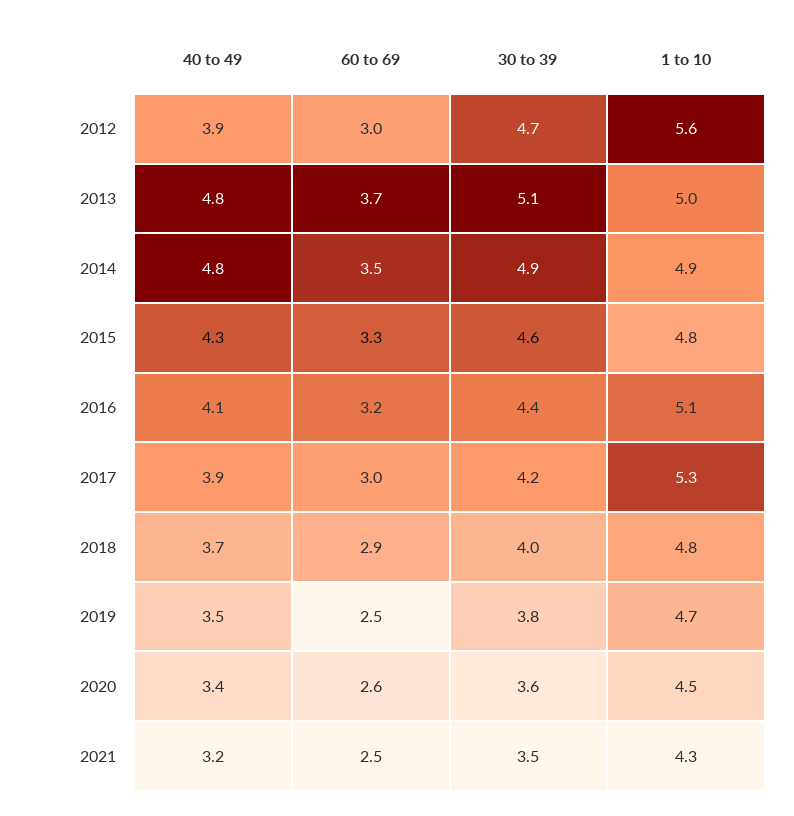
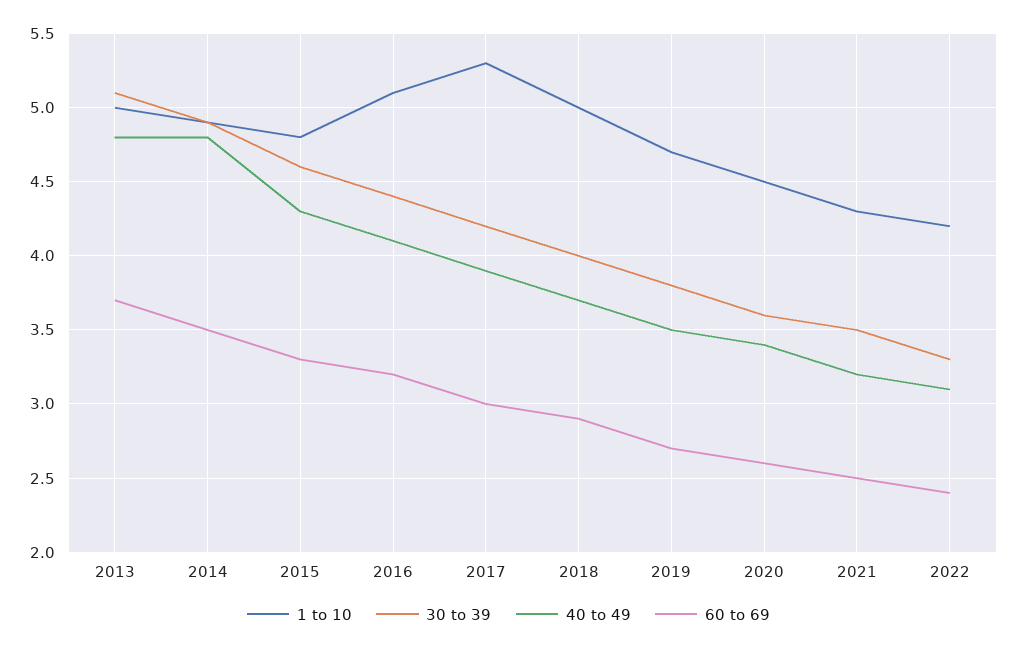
40 to 49, 2012: 3.9 -> none
60 to 69, 2012: 3 -> none
30 to 39, 2012: 4.7 -> none
1 to 10, 2012: 5.6 -> none
1 to 10, 2018: 4.8 -> 5
60 to 69, 2019: 2.5 -> 2.7
1 to 10, 2022: none -> 4.2
30 to 39, 2022: none -> 3.3
40 to 49, 2022: none -> 3.1
60 to 69, 2022: none -> 2.4

